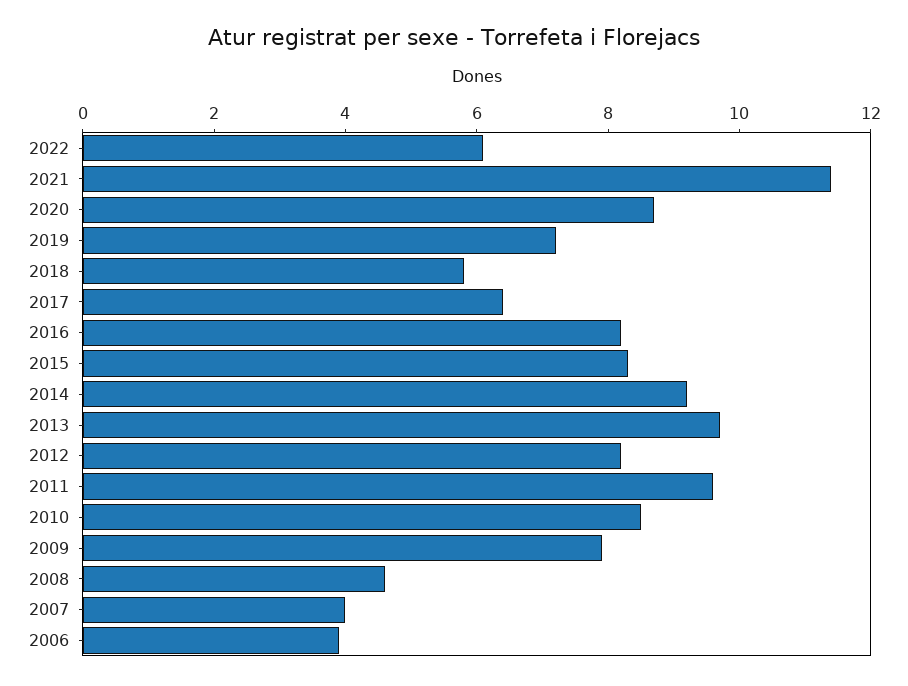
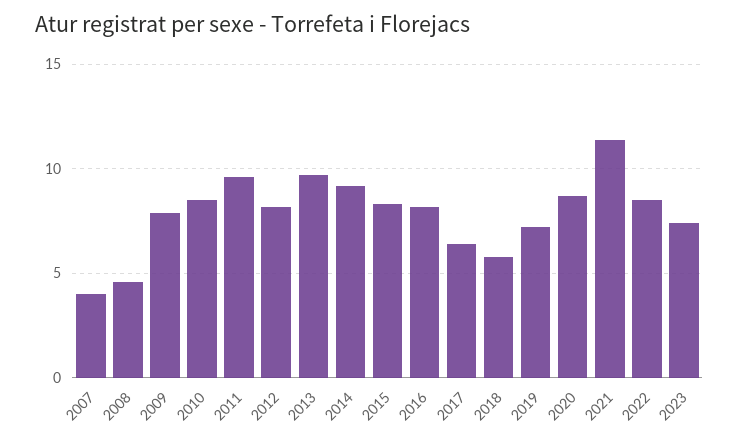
2022: 6 -> 8.5
2006: 4 -> none
2023: none -> 7.5

